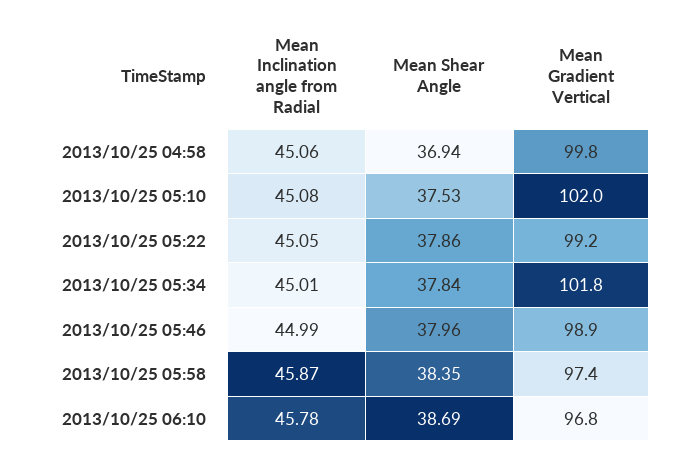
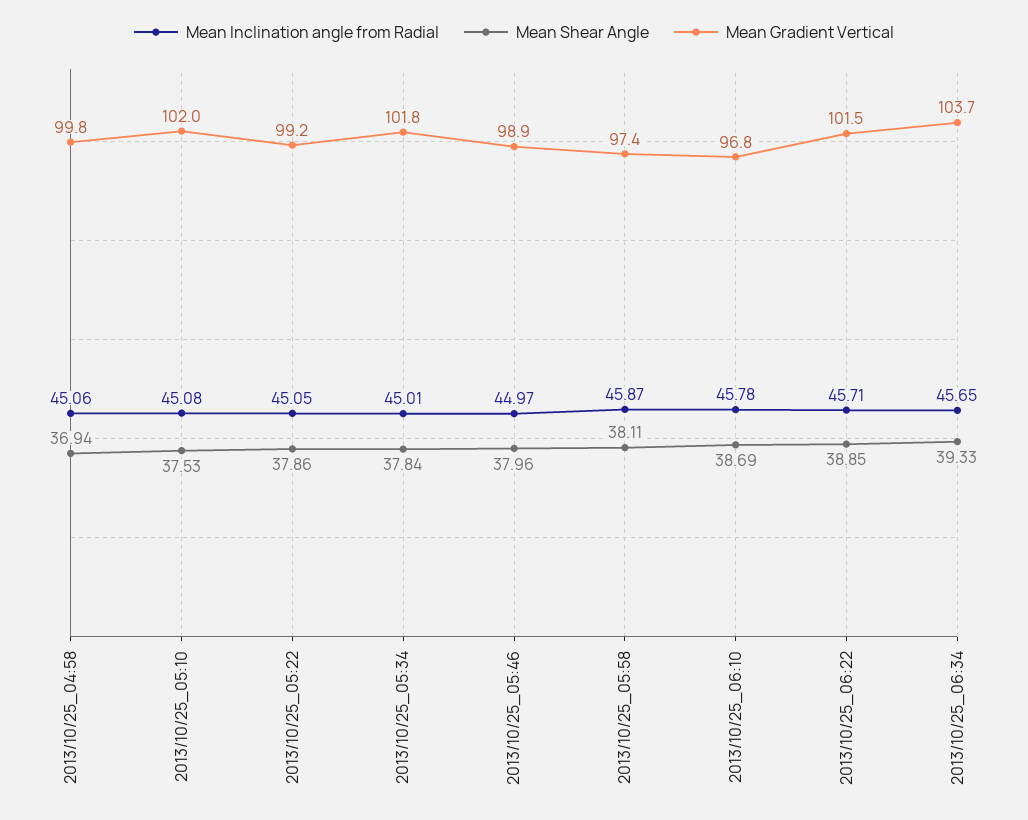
Mean Inclination angle from Radial, 2013/10/25 05:46: 44.99 -> 44.97
Mean Shear Angle, 2013/10/25 05:58: 38.35 -> 38.11
Mean Inclination angle from Radial, 2013/10/25_06:22: none -> 45.71
Mean Shear Angle, 2013/10/25_06:22: none -> 38.85
Mean Gradient Vertical, 2013/10/25_06:22: none -> 101.5
Mean Inclination angle from Radial, 2013/10/25_06:34: none -> 45.65
Mean Shear Angle, 2013/10/25_06:34: none -> 39.33
Mean Gradient Vertical, 2013/10/25_06:34: none -> 103.7

